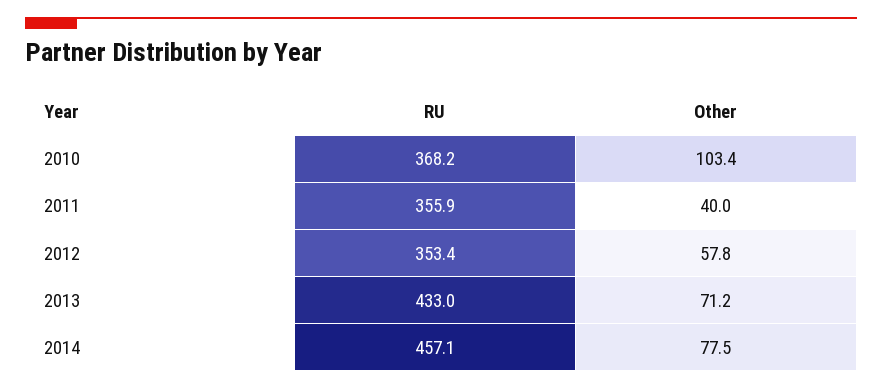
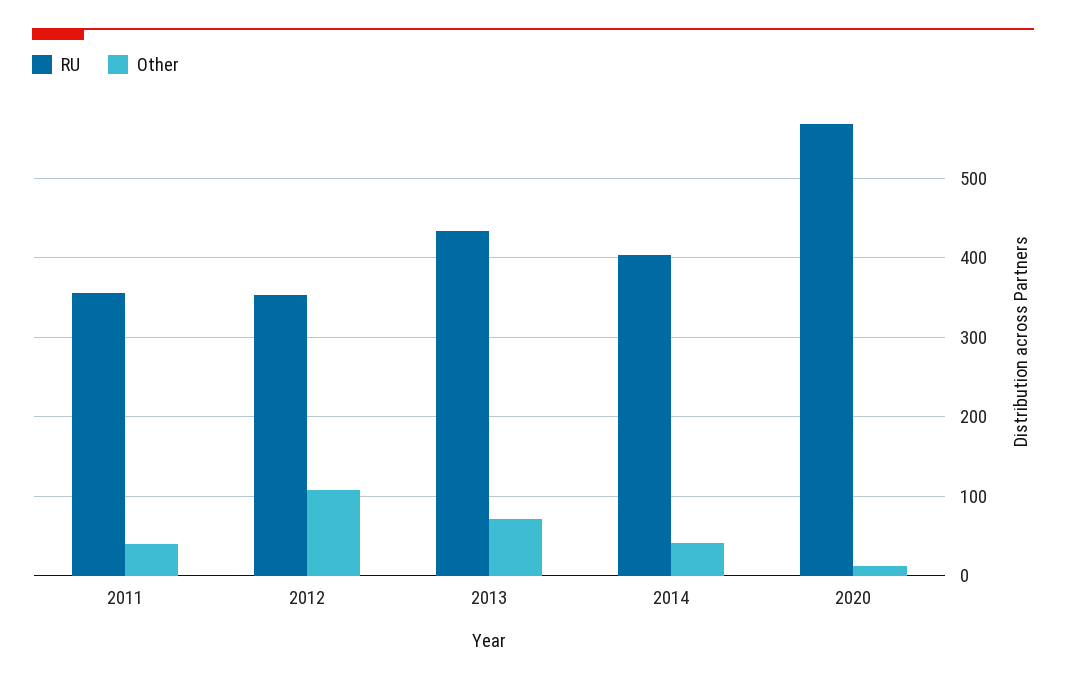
RU, 2010: 368.2 -> none
Other, 2010: 103.4 -> none
Other, 2012: 57.8 -> 110
RU, 2014: 457.1 -> 400
Other, 2014: 77.5 -> 40
RU, 2020: none -> 570
Other, 2020: none -> 10

